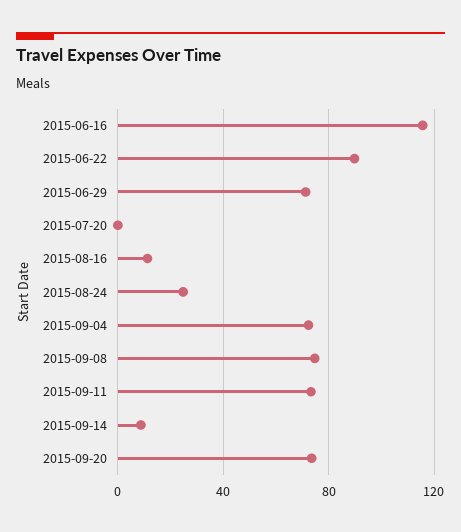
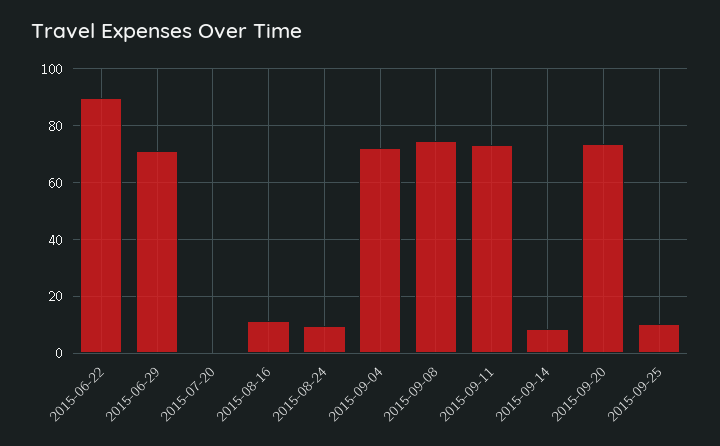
2015-06-16: 115 -> none
2015-08-24: 25 -> 10
2015-09-25: none -> 10

